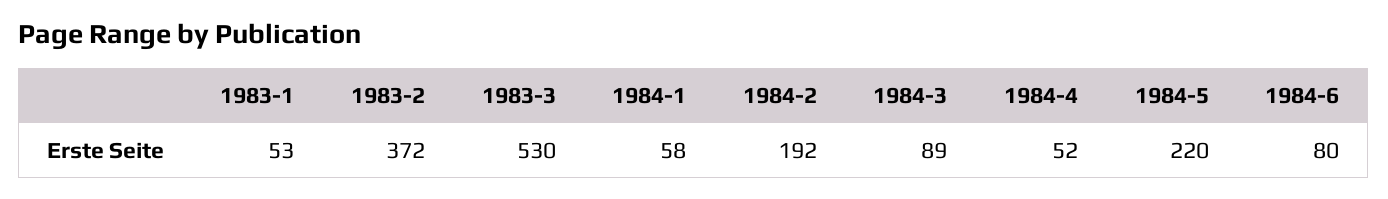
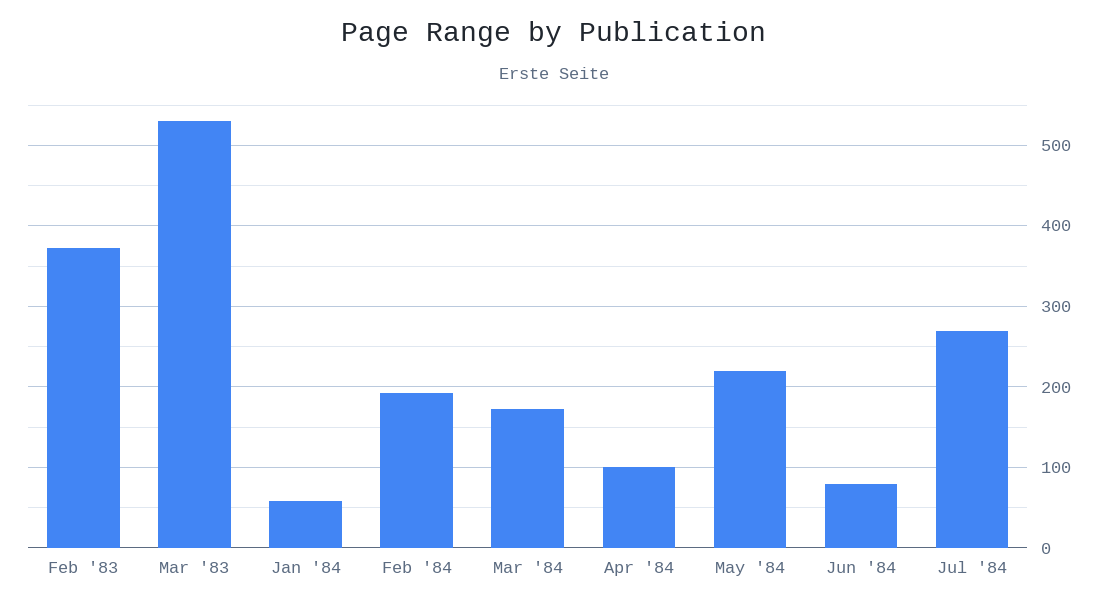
1983-1: 53 -> none
1984-3: 89 -> 170
1984-4: 52 -> 100
Jul '84: none -> 270

